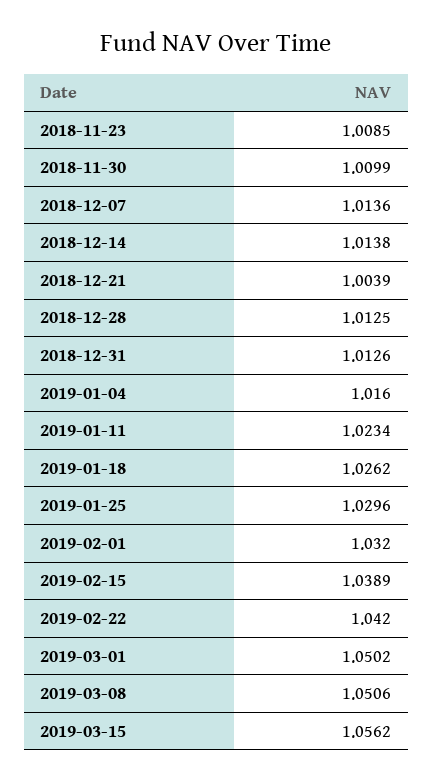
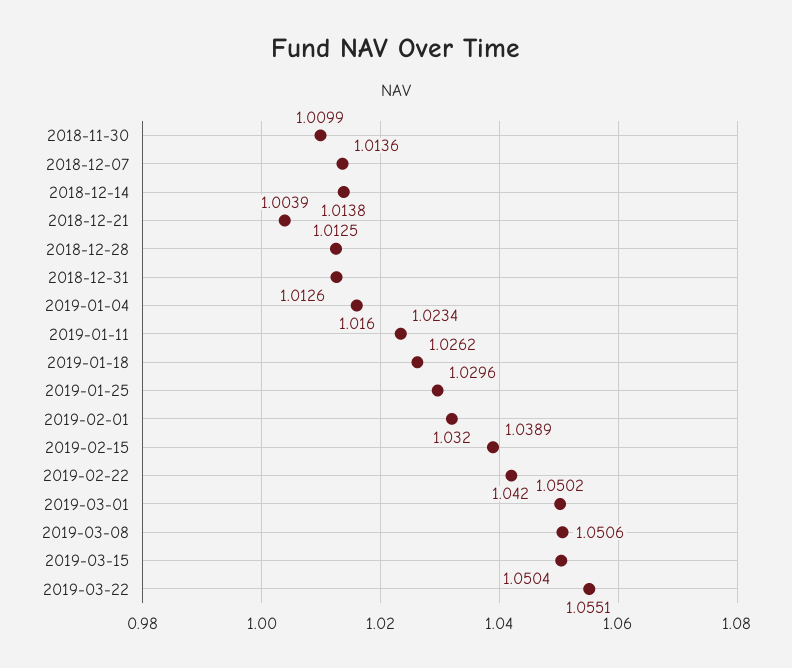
2018-11-23: 1.0085 -> none
2019-03-15: 1.0562 -> 1.0504
2019-03-22: none -> 1.0551

